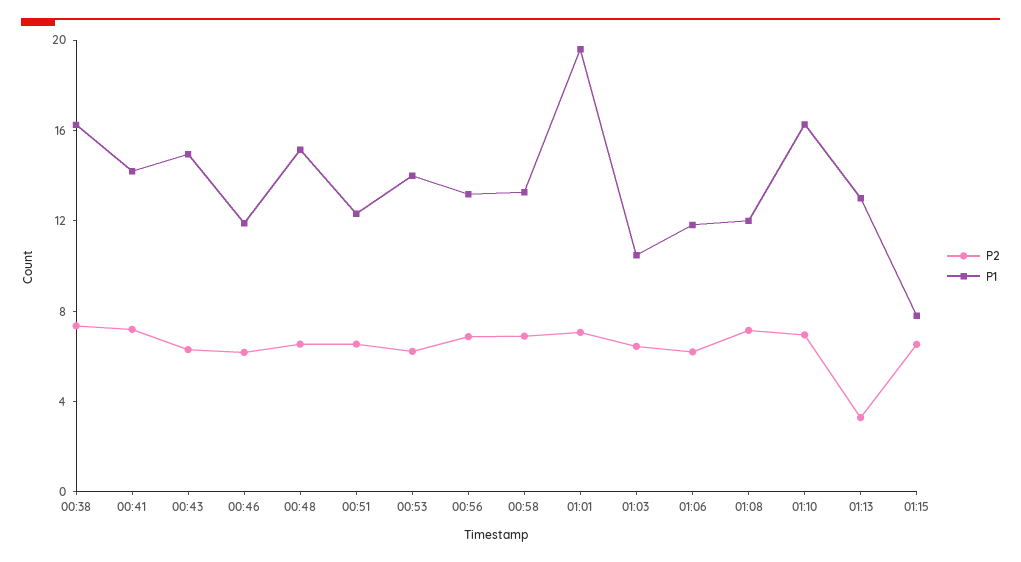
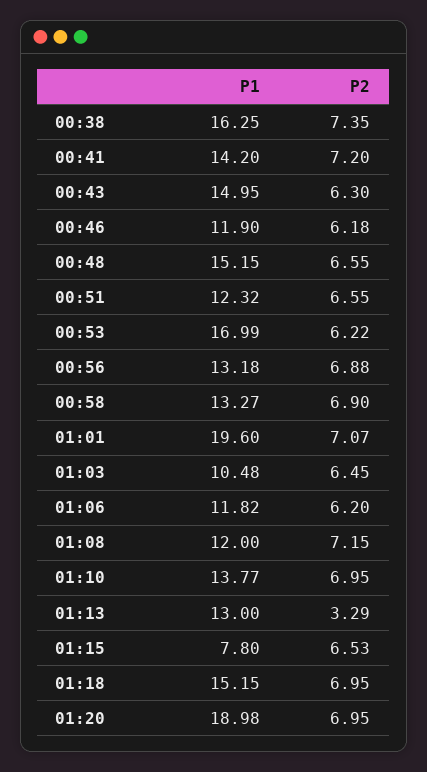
P1, 00:53: 14 -> 16.99
P1, 01:10: 16 -> 13.77
P1, 01:18: none -> 15.15
P2, 01:18: none -> 6.95
P1, 01:20: none -> 18.98
P2, 01:20: none -> 6.95

